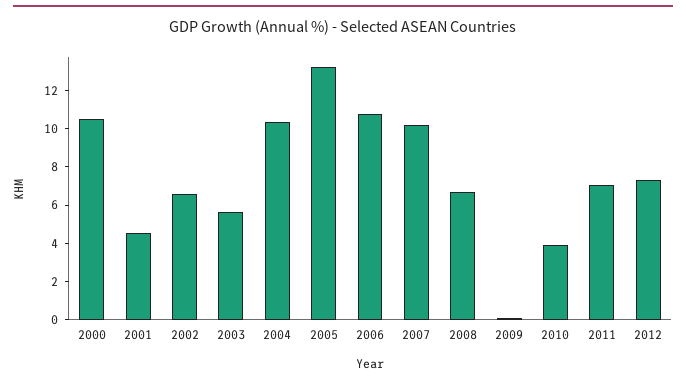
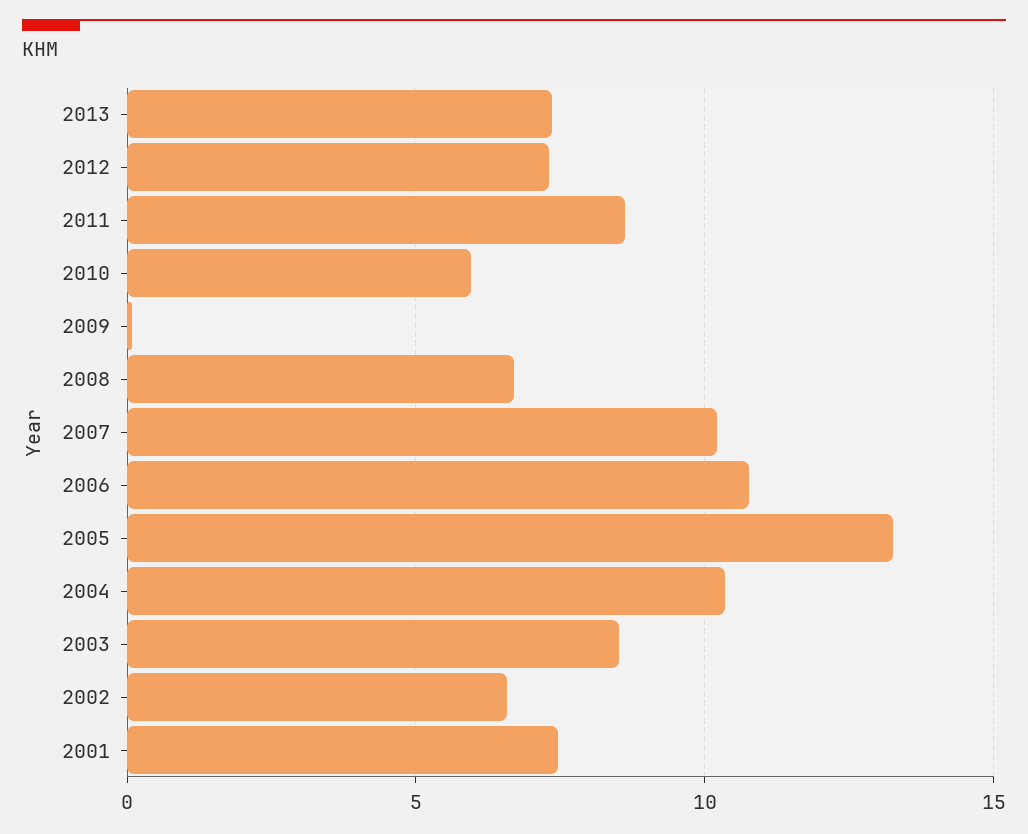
2000: 10.5 -> none
2001: 4.5 -> 7.5
2003: 5.5 -> 8.5
2010: 4 -> 6
2011: 7 -> 8.5
2013: none -> 7.5

